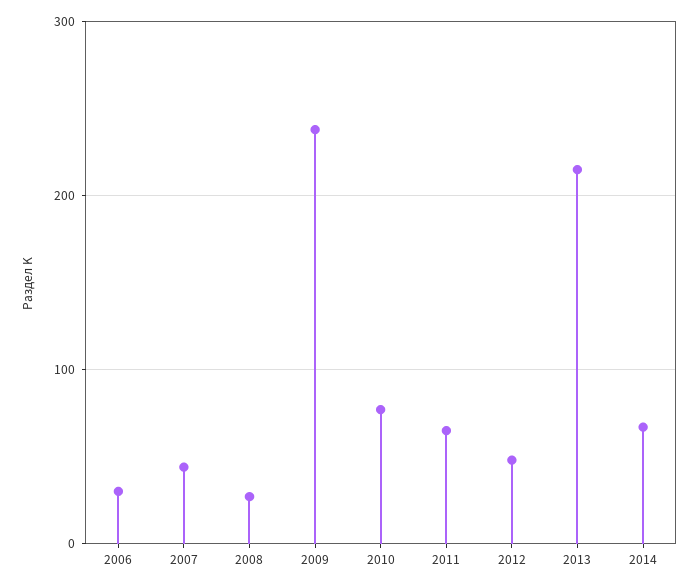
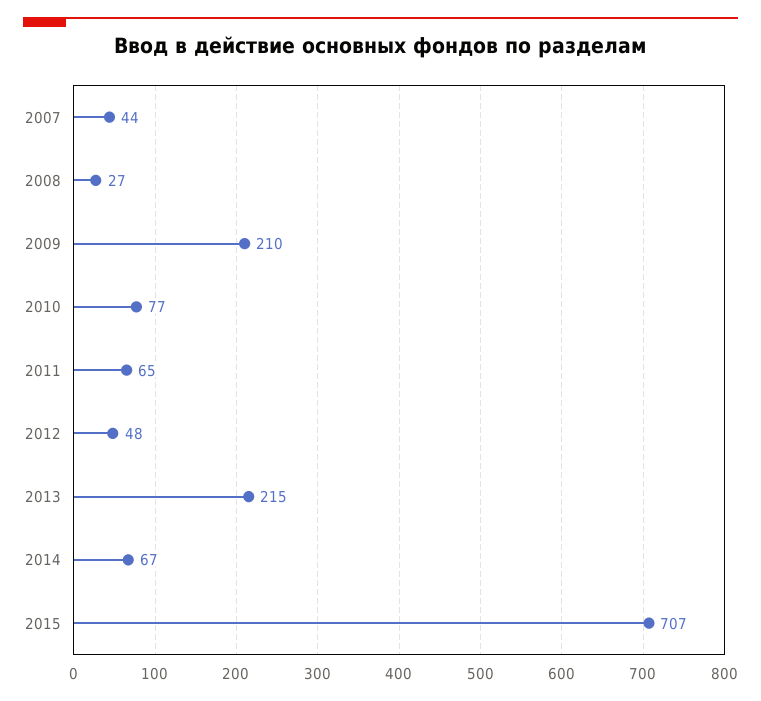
2006: 30 -> none
2009: 240 -> 210
2015: none -> 707

